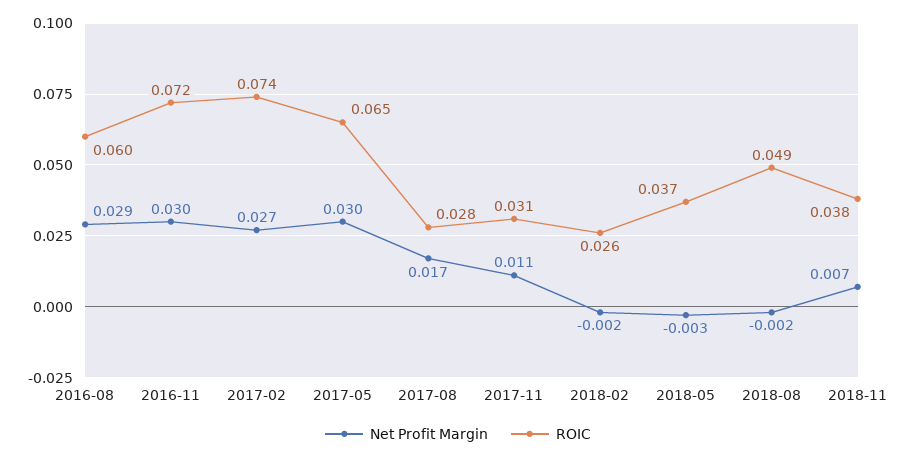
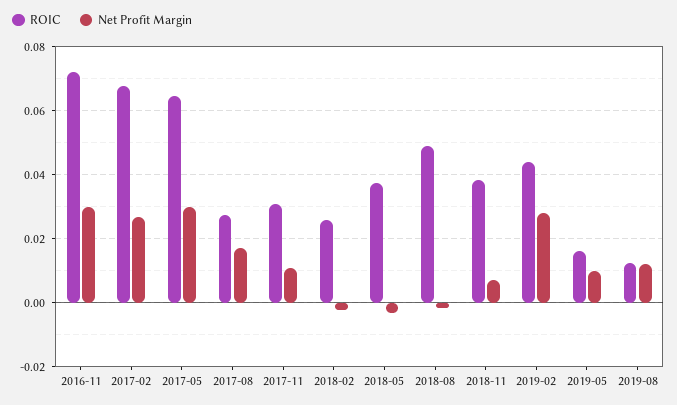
Net Profit Margin, 2016-08: 0.029 -> none
ROIC, 2016-08: 0.06 -> none
ROIC, 2017-02: 0.074 -> 0.068
ROIC, 2019-02: none -> 0.044
Net Profit Margin, 2019-02: none -> 0.028
ROIC, 2019-05: none -> 0.016
Net Profit Margin, 2019-05: none -> 0.01
ROIC, 2019-08: none -> 0.012
Net Profit Margin, 2019-08: none -> 0.012

